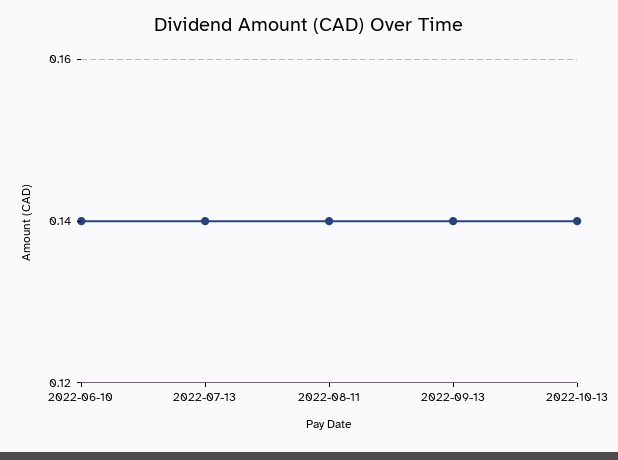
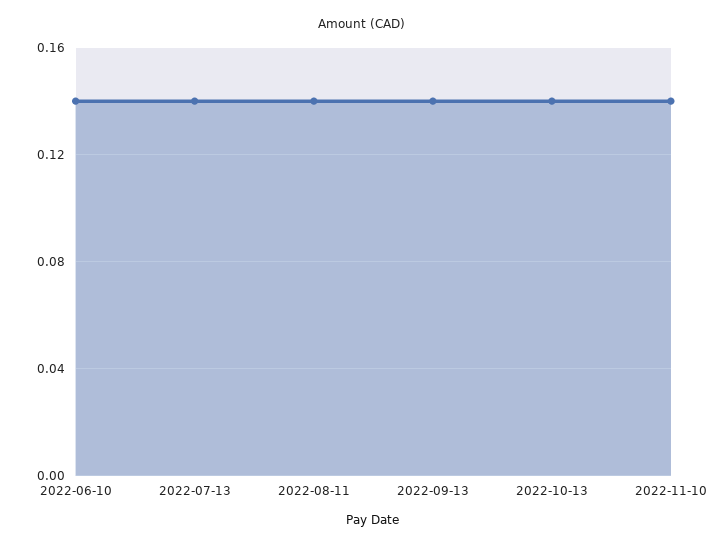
2022-11-10: none -> 0.14

